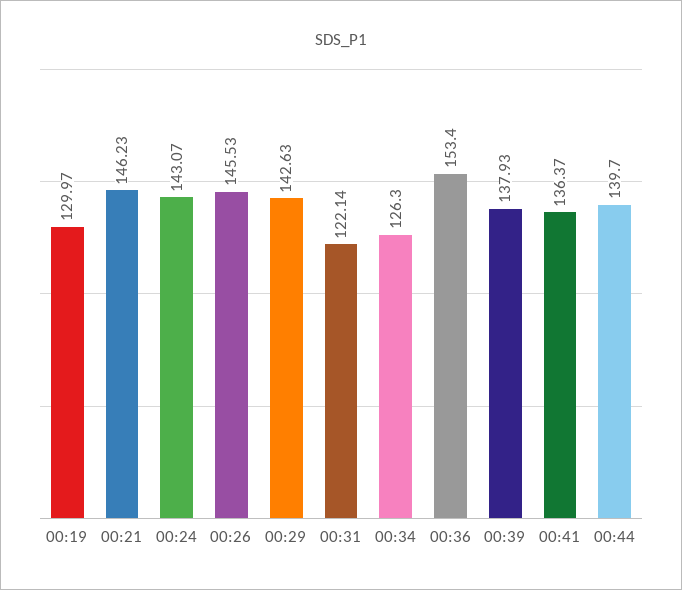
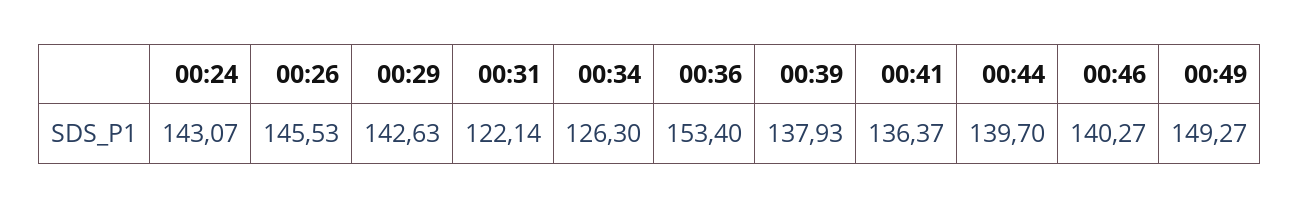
00:19: 129.97 -> none
00:21: 146.23 -> none
00:46: none -> 140.27
00:49: none -> 149.27

